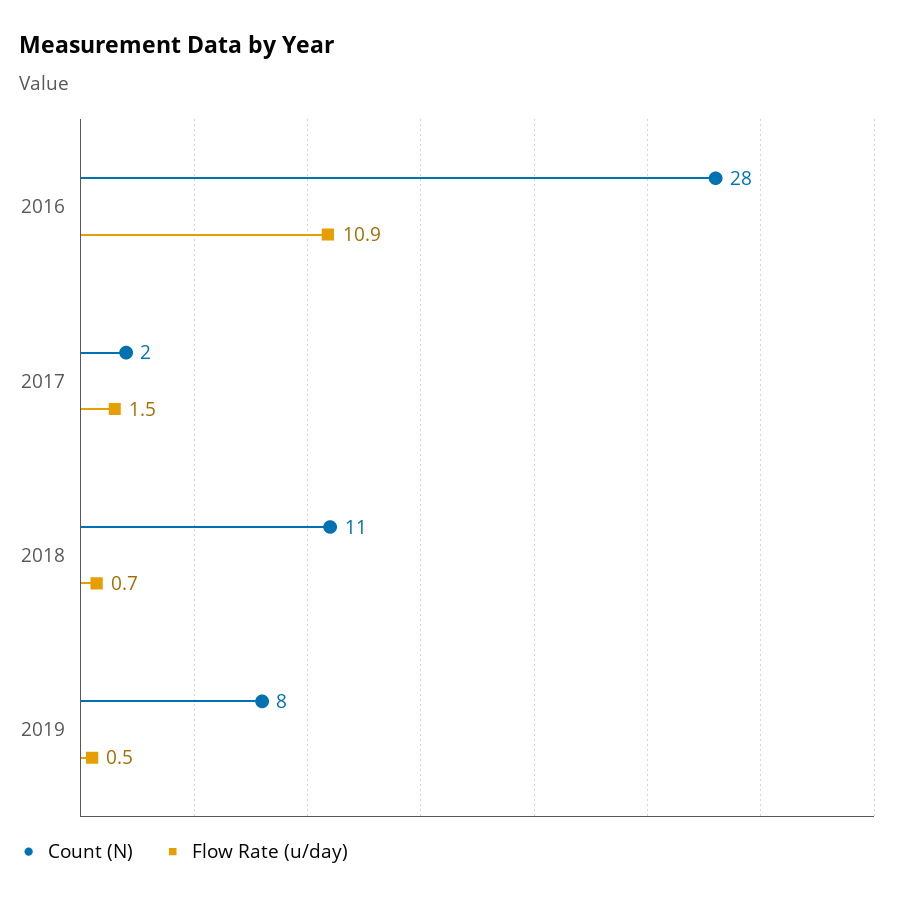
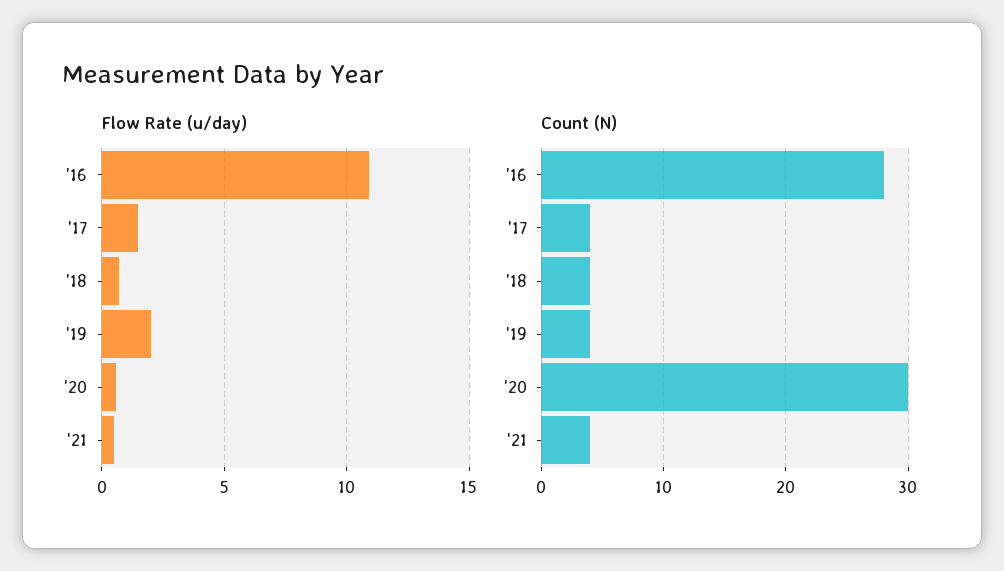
Count (N), 2017: 2 -> 4
Count (N), 2018: 11 -> 4
Count (N), 2019: 8 -> 4
Flow Rate (u/day), 2019: 0.5 -> 2
Flow Rate (u/day), '20: none -> 0.5
Flow Rate (u/day), '21: none -> 0.5
Count (N), '20: none -> 30
Count (N), '21: none -> 4

